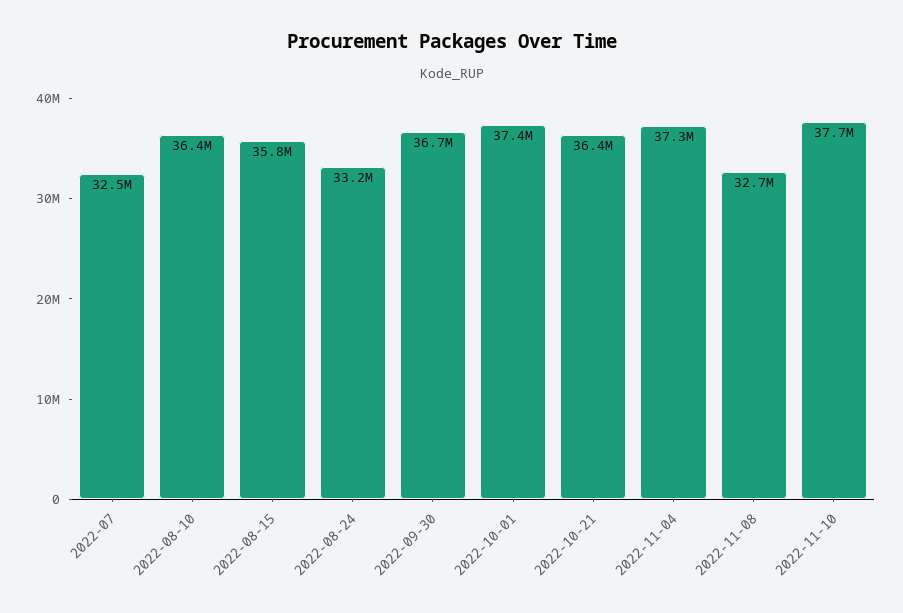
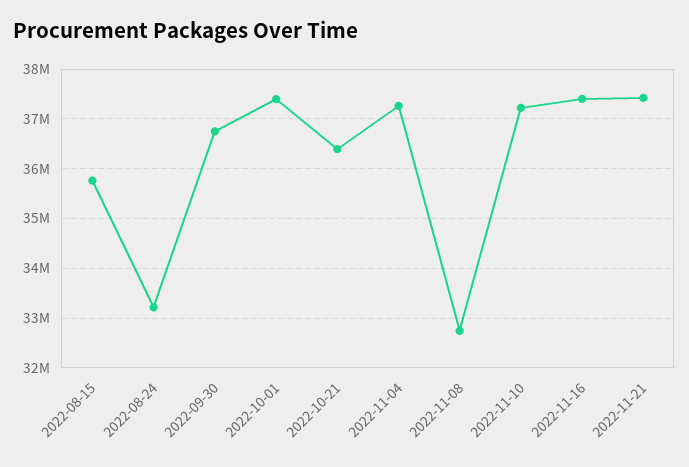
2022-07: 32500000 -> none
2022-08-10: 36400000 -> none
2022-11-10: 37700000 -> 37200000
2022-11-16: none -> 37400000
2022-11-21: none -> 37400000

